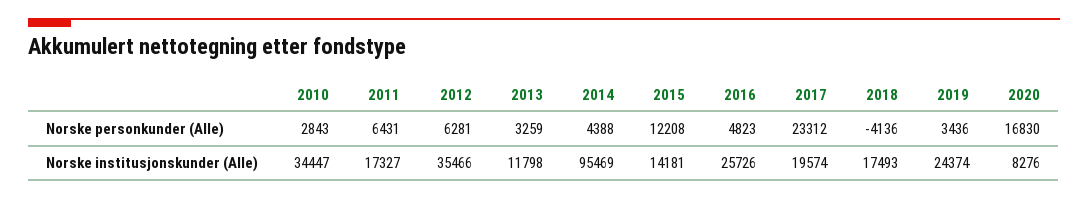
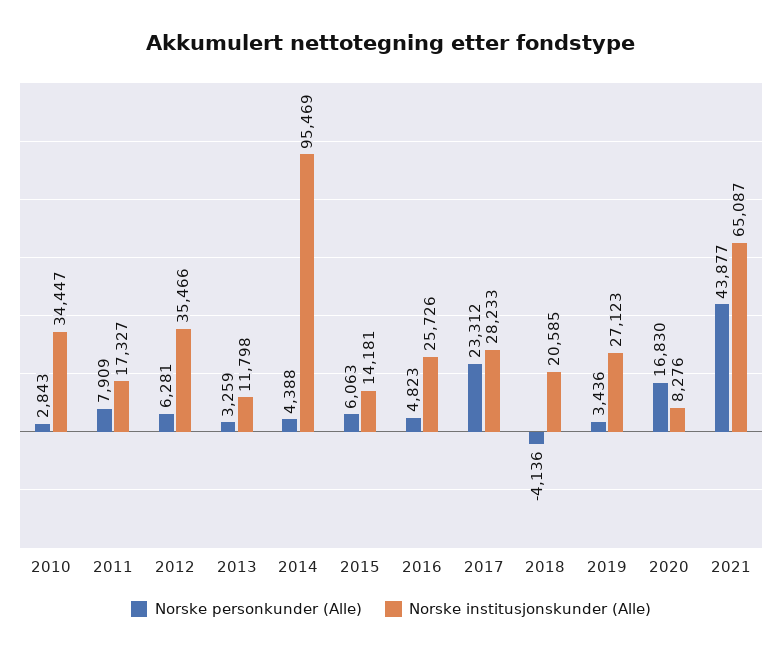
Norske personkunder (Alle), 2011: 6431 -> 7909
Norske personkunder (Alle), 2015: 12208 -> 6063
Norske institusjonskunder (Alle), 2017: 19574 -> 28233
Norske institusjonskunder (Alle), 2018: 17493 -> 20585
Norske institusjonskunder (Alle), 2019: 24374 -> 27123
Norske personkunder (Alle), 2021: none -> 43877
Norske institusjonskunder (Alle), 2021: none -> 65087

